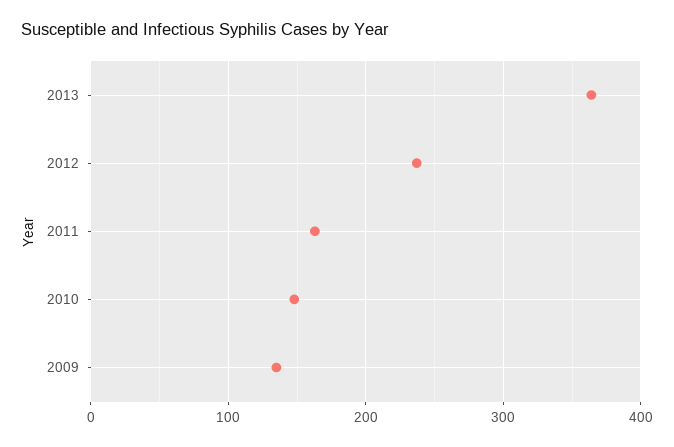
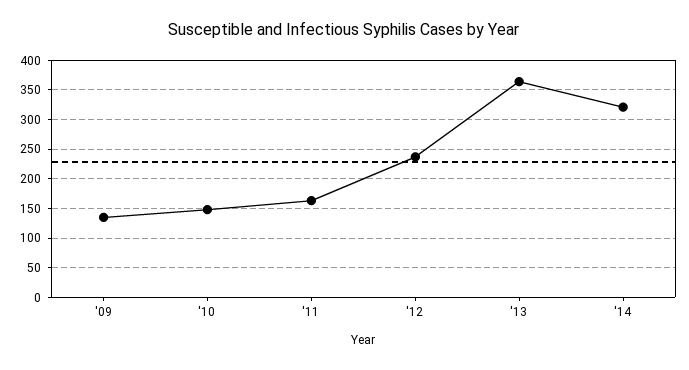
'14: none -> 325

